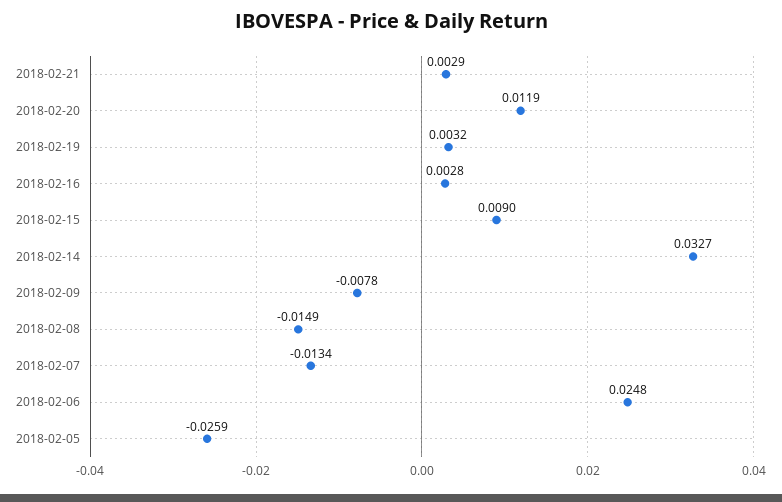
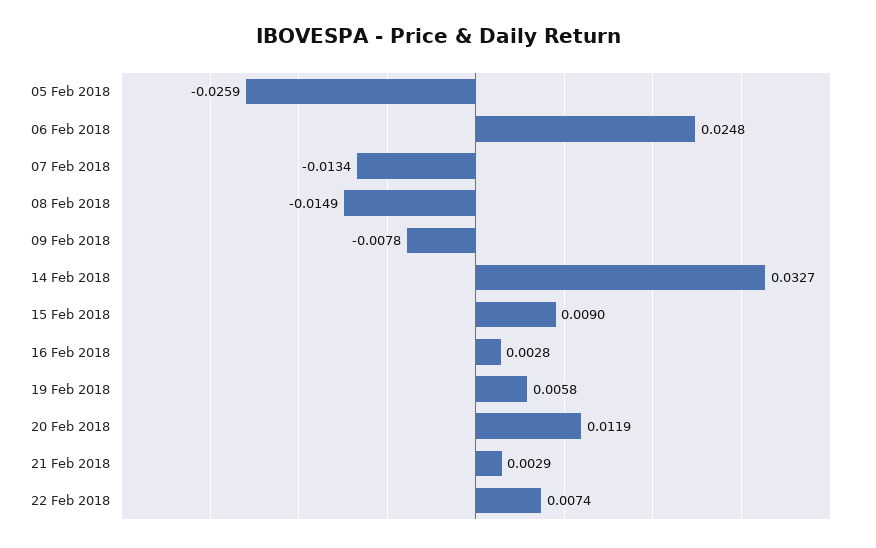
2018-02-19: 0.0032 -> 0.0058
22 Feb 2018: none -> 0.0074

